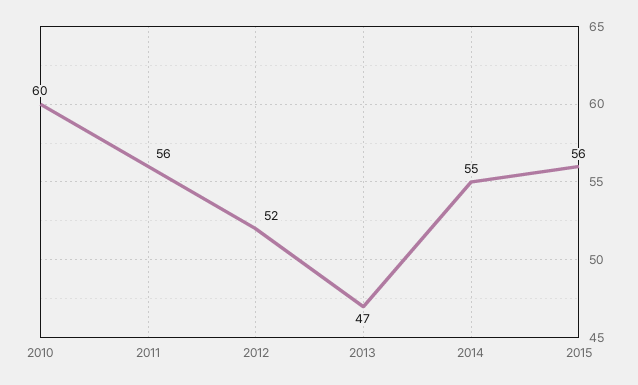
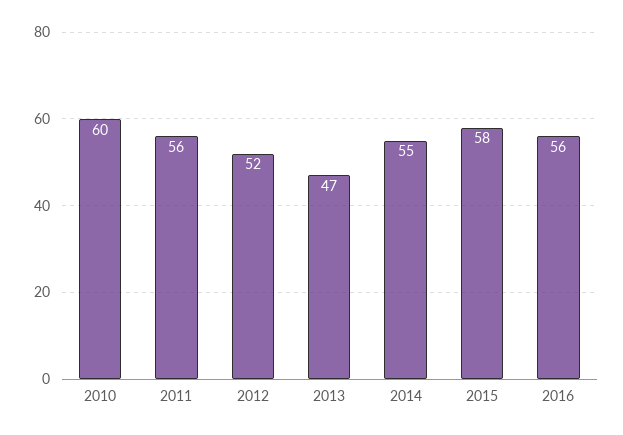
2015: 56 -> 58
2016: none -> 56

